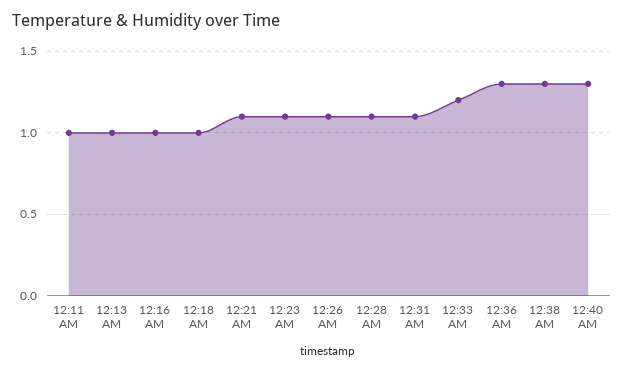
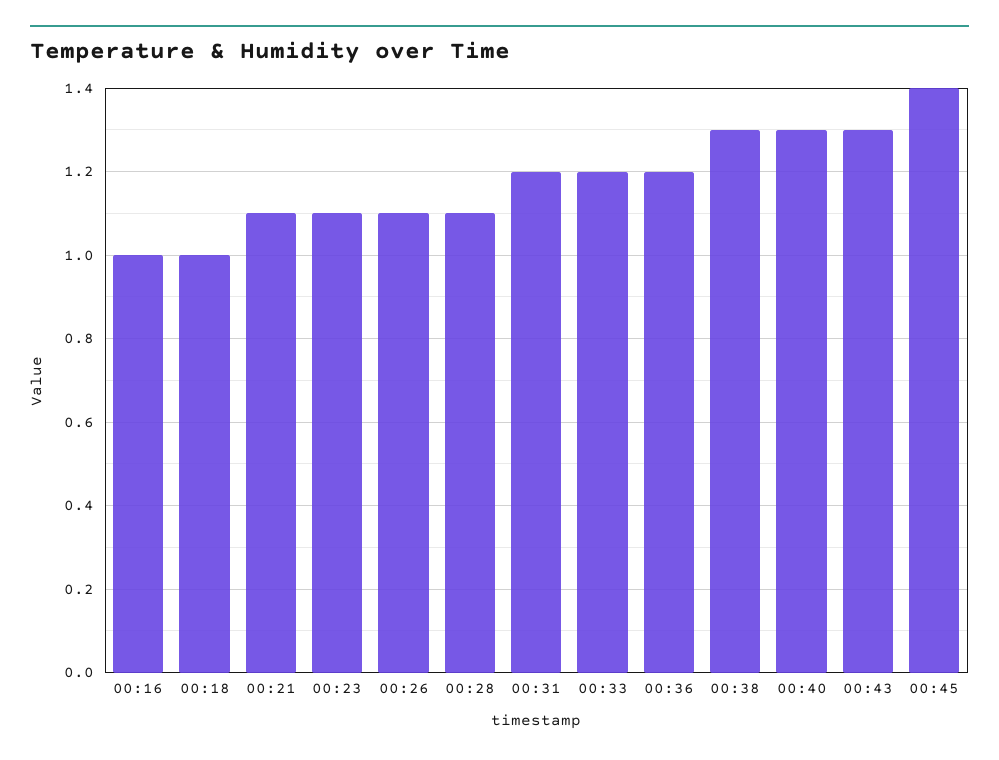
12:11 AM: 1 -> none
12:13 AM: 1 -> none
12:31 AM: 1.1 -> 1.2
12:36 AM: 1.3 -> 1.2
00:43: none -> 1.3
00:45: none -> 1.4

